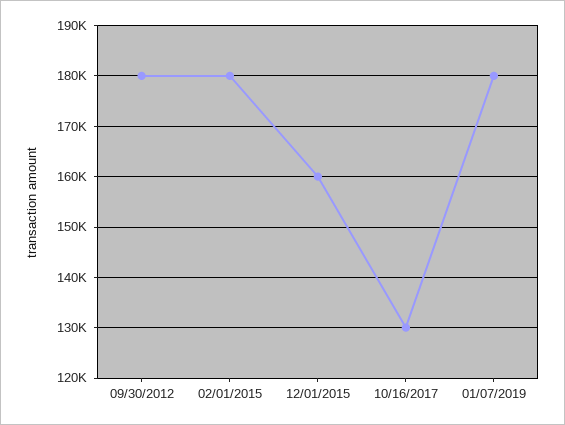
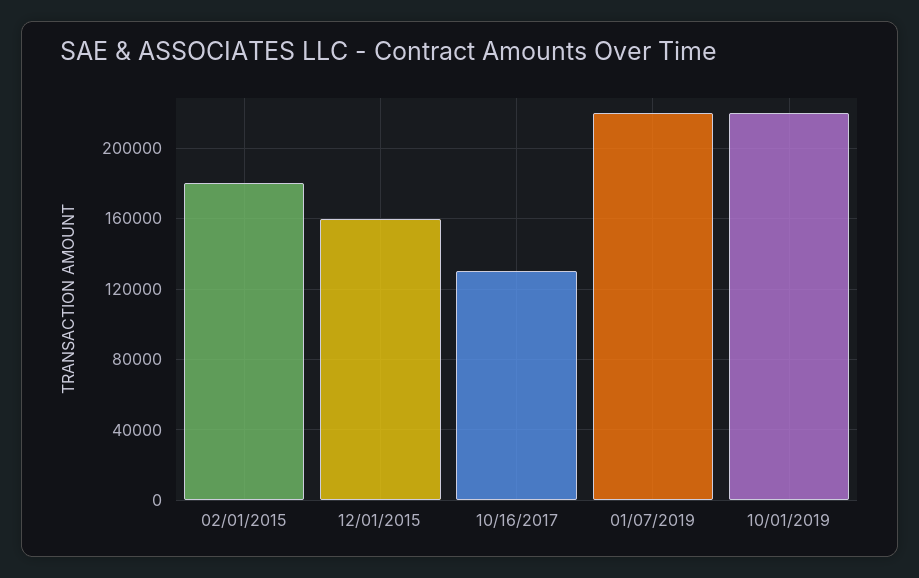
09/30/2012: 180000 -> none
01/07/2019: 180000 -> 220000
10/01/2019: none -> 220000

